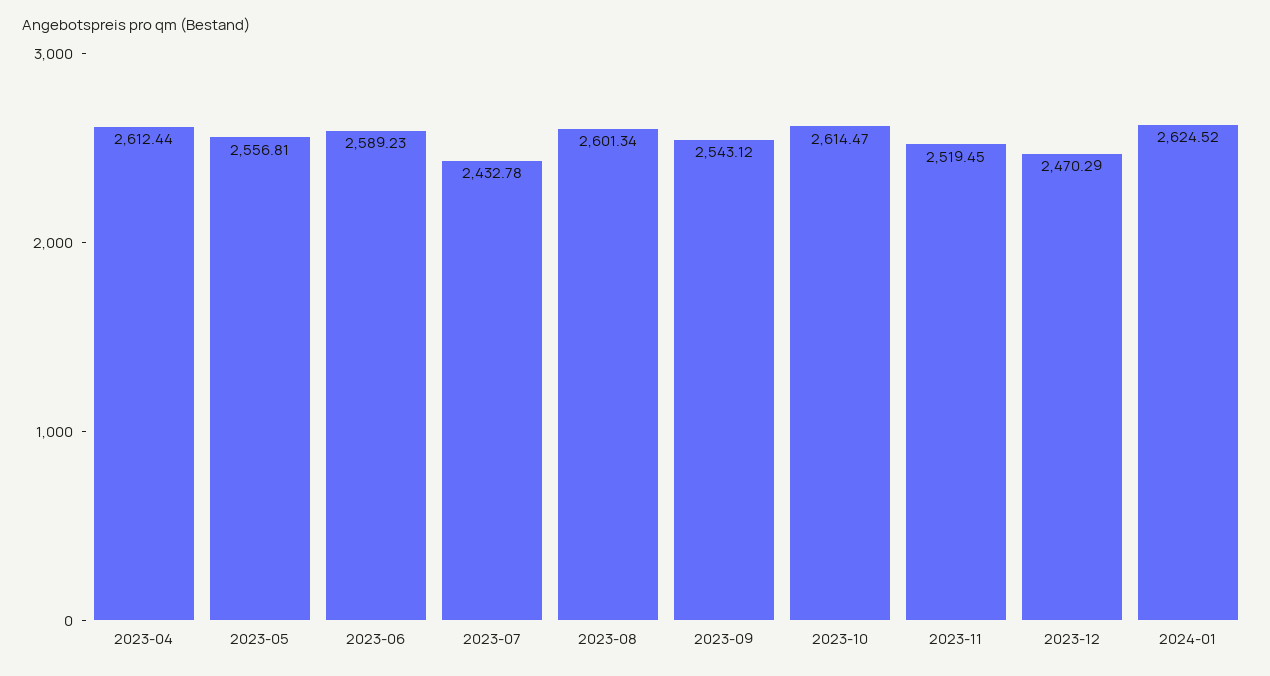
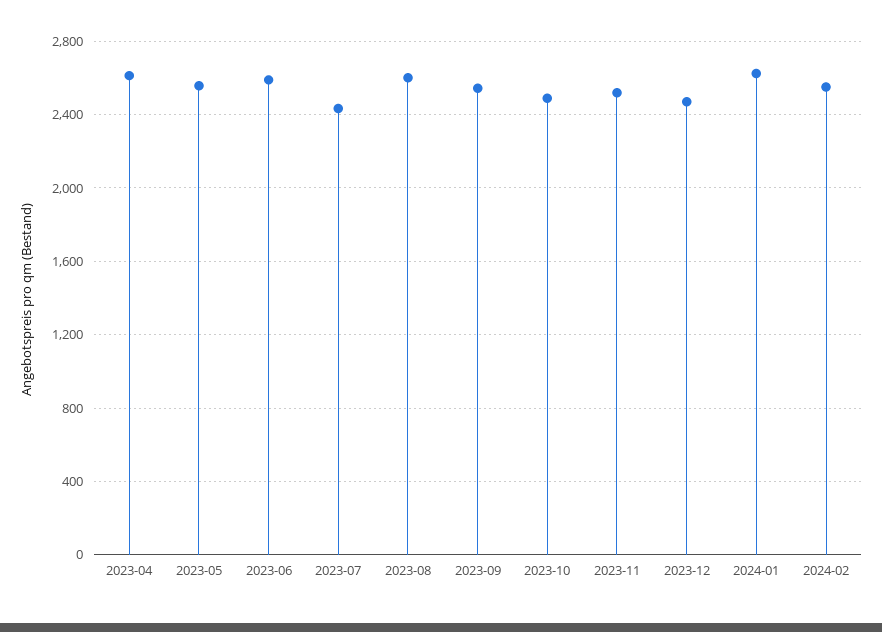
2023-10: 2614.47 -> 2500
2024-02: none -> 2550

